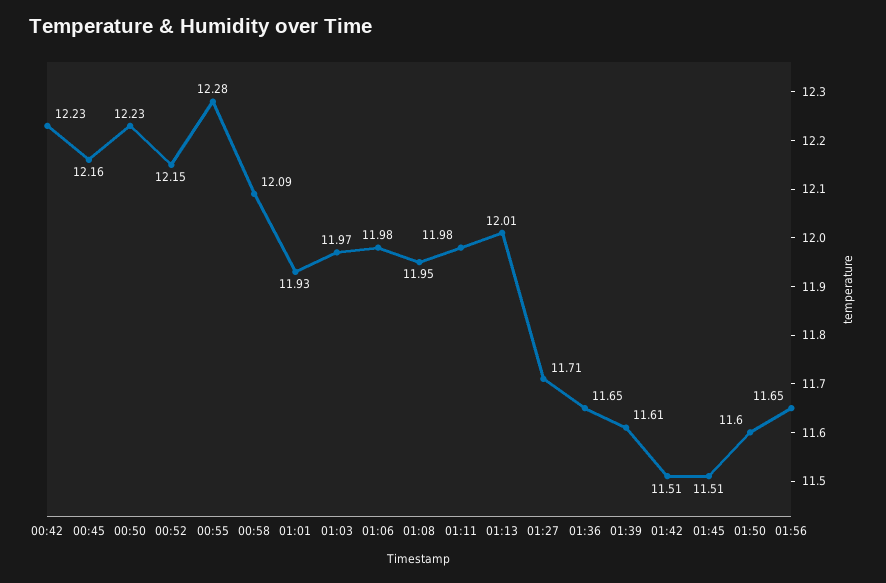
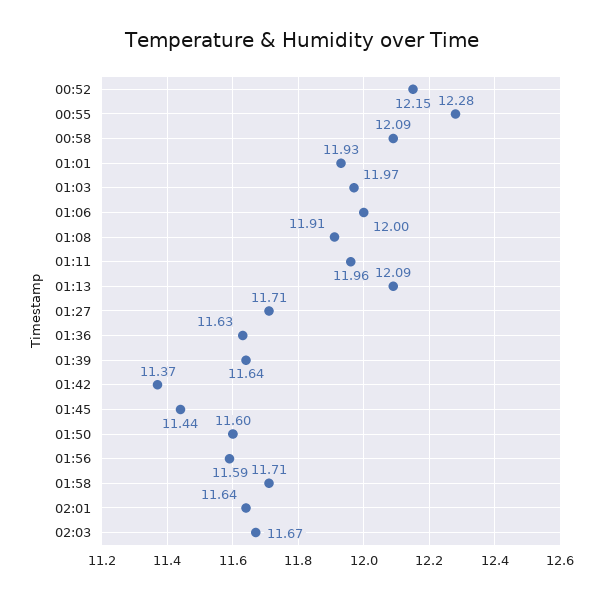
00:42: 12.23 -> none
00:45: 12.16 -> none
00:50: 12.23 -> none
01:06: 11.98 -> 12
01:08: 11.95 -> 11.91
01:11: 11.98 -> 11.96
01:13: 12.01 -> 12.09
01:36: 11.65 -> 11.63
01:39: 11.61 -> 11.64
01:42: 11.51 -> 11.37
01:45: 11.51 -> 11.44
01:56: 11.65 -> 11.59
01:58: none -> 11.71
02:01: none -> 11.64
02:03: none -> 11.67

